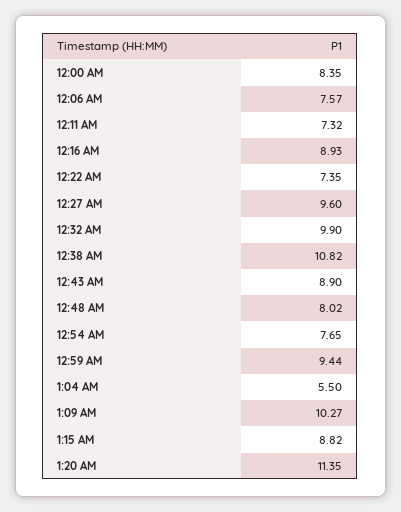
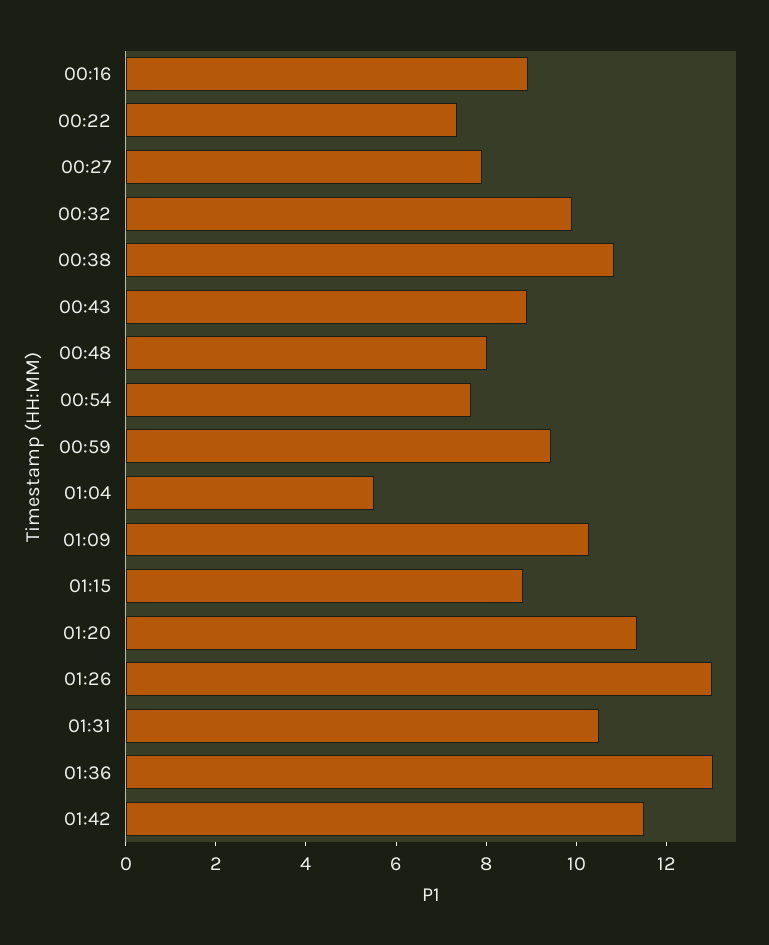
12:00 AM: 8.35 -> none
12:06 AM: 7.57 -> none
12:11 AM: 7.32 -> none
12:27 AM: 9.6 -> 8
01:26: none -> 13
01:31: none -> 10.5
01:36: none -> 13
01:42: none -> 11.5

